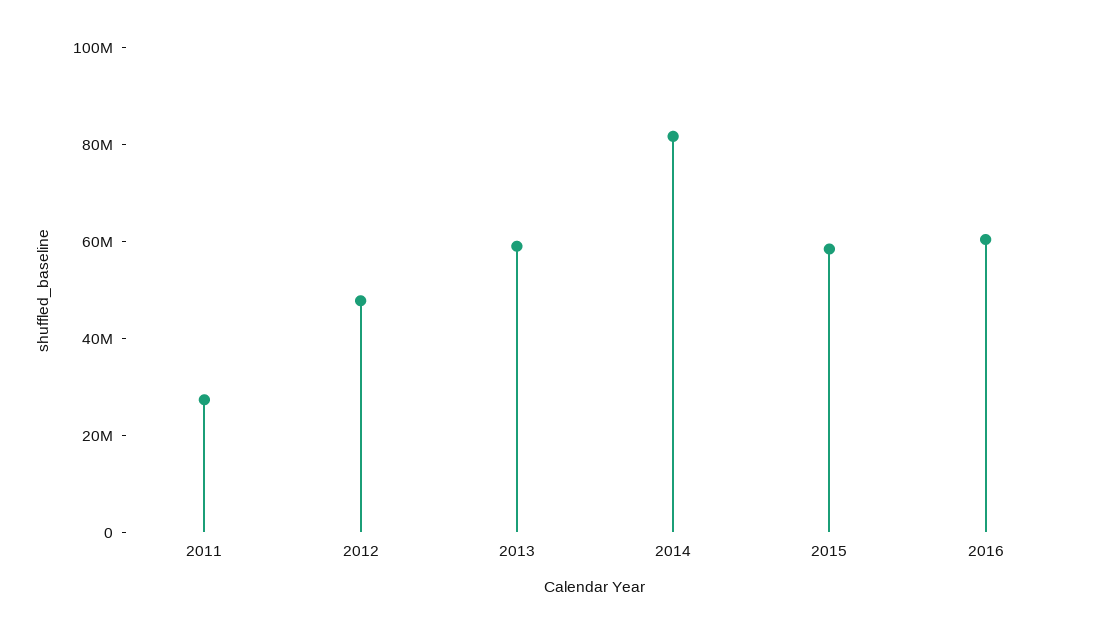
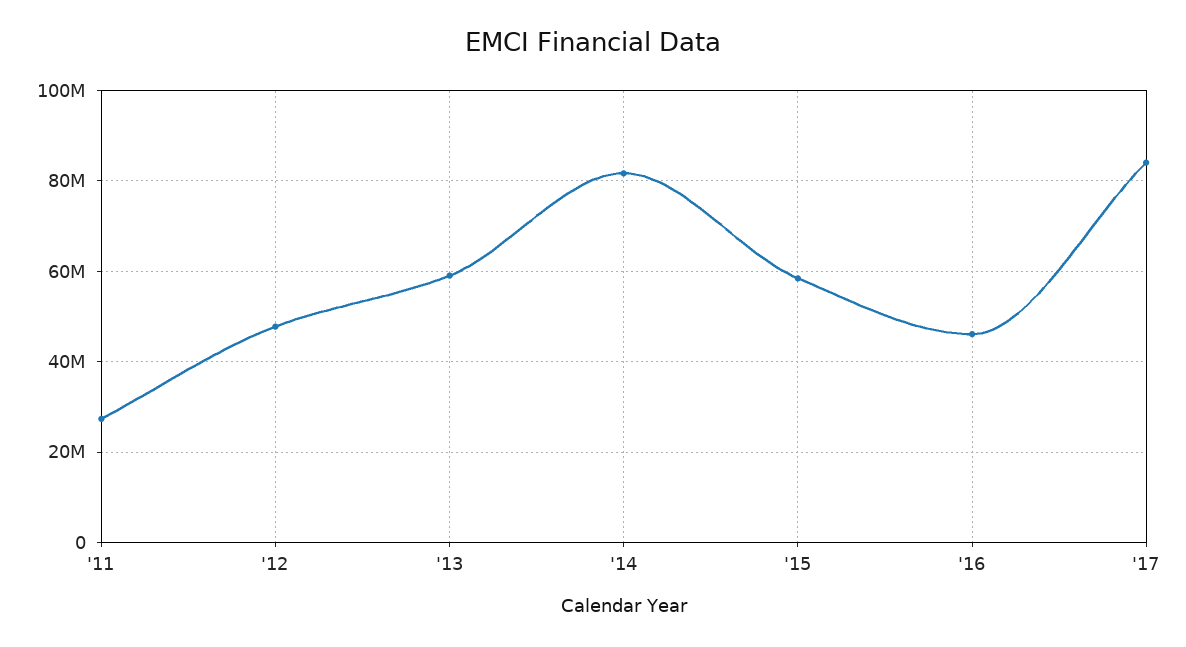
2016: 60000000 -> 46000000
'17: none -> 84000000

